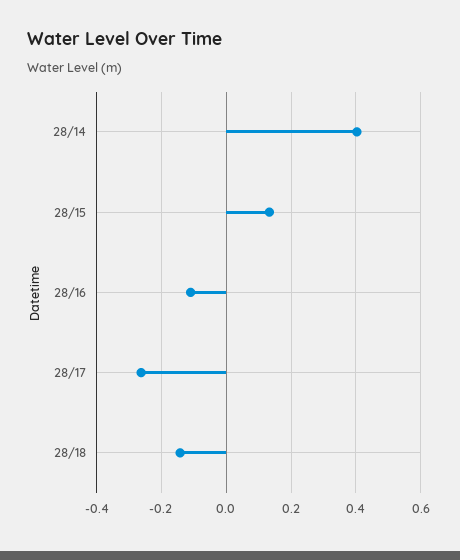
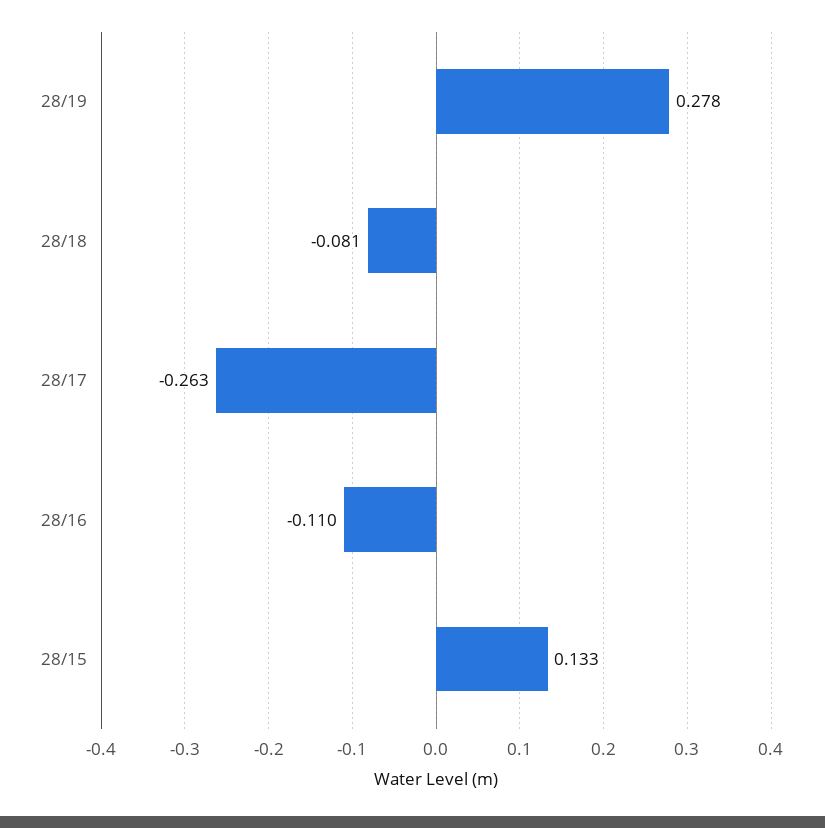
28/14: 0.4 -> none
28/18: -0.14 -> -0.081
28/19: none -> 0.278

